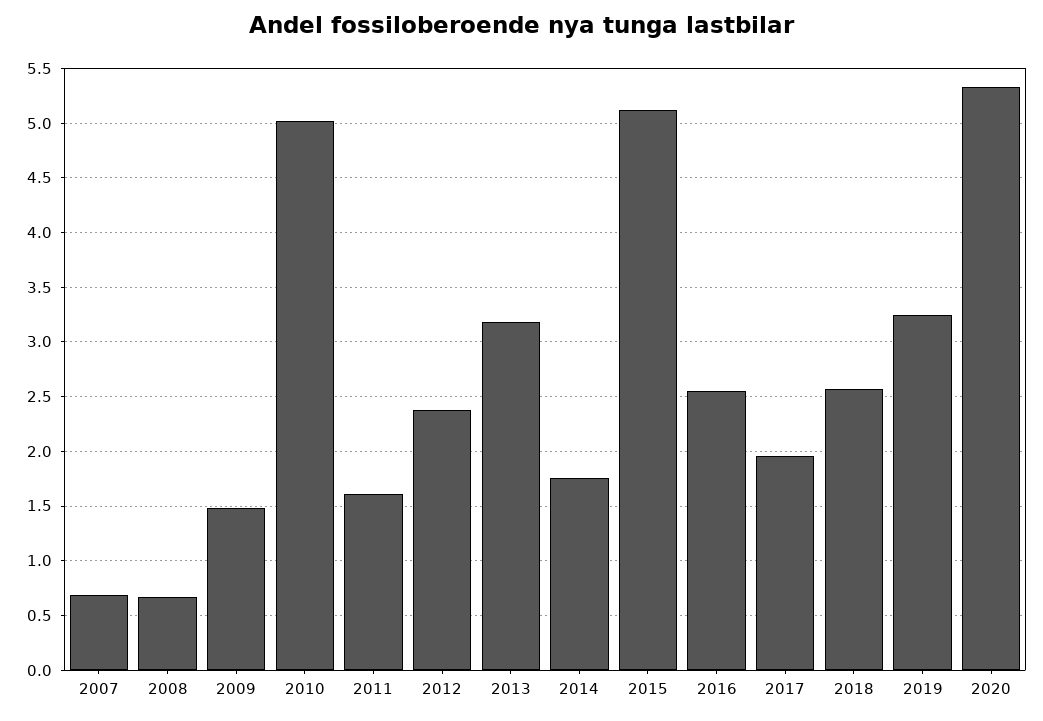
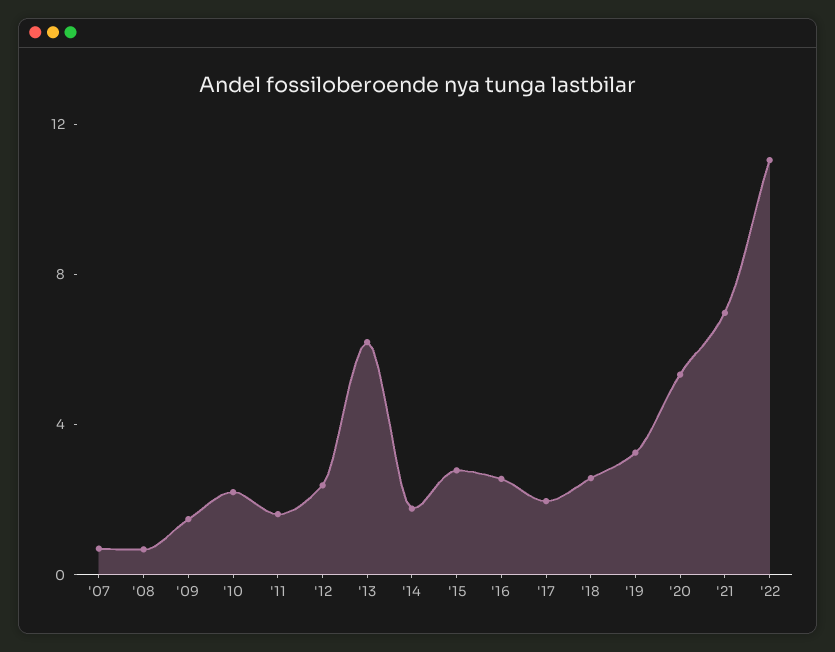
2010: 5 -> 2
2013: 3.2 -> 6
2015: 5.1 -> 3
'21: none -> 7
'22: none -> 11

